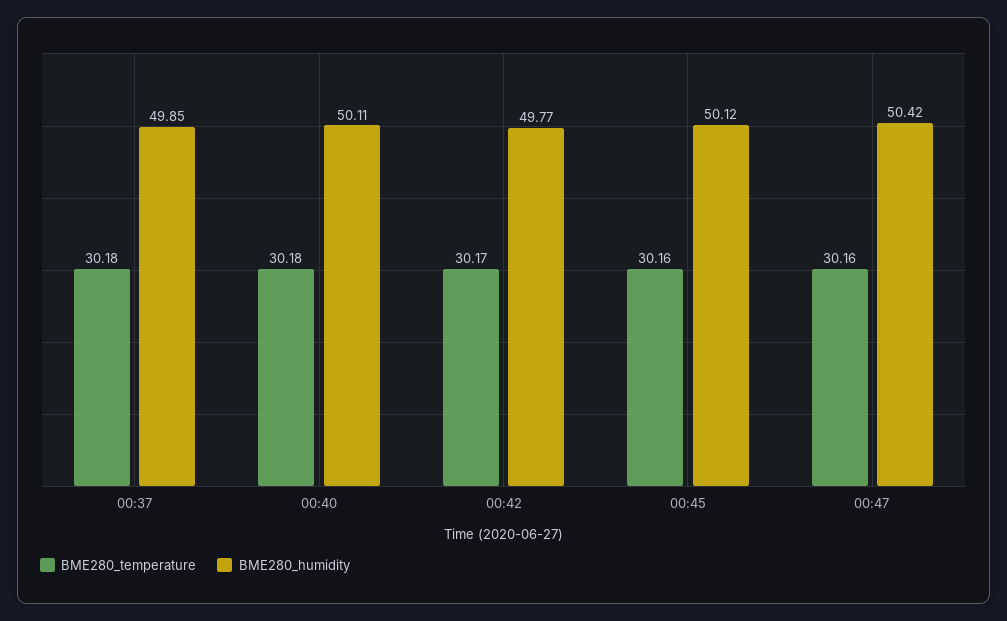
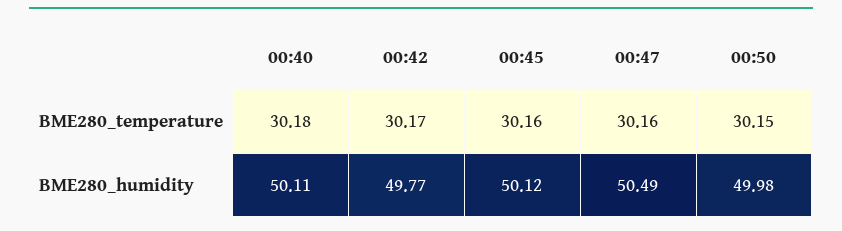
BME280_temperature, 00:37: 30.18 -> none
BME280_humidity, 00:37: 49.85 -> none
BME280_humidity, 00:47: 50.42 -> 50.49
BME280_temperature, 00:50: none -> 30.15
BME280_humidity, 00:50: none -> 49.98

